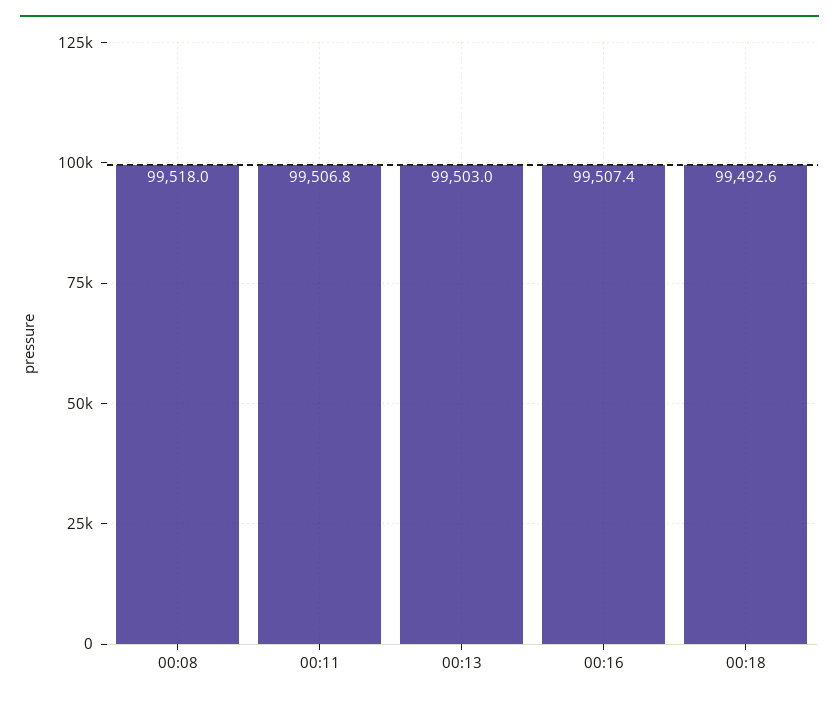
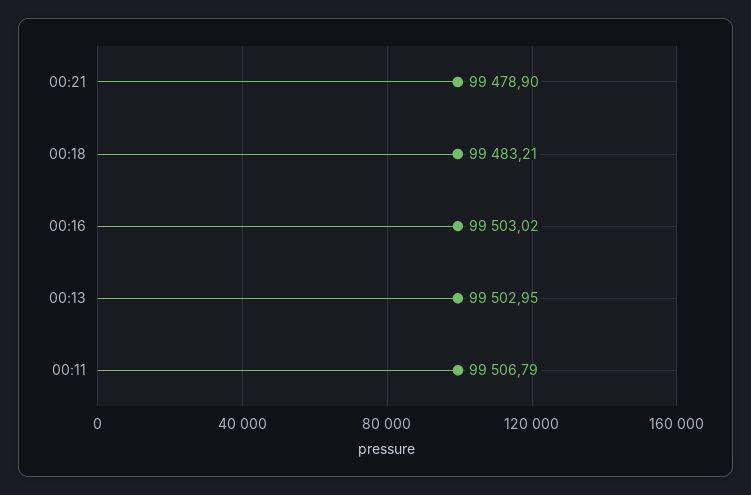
00:08: 99518 -> none
00:16: 99507.4 -> 99503.02
00:18: 99492.6 -> 99483.21
00:21: none -> 99478.9

